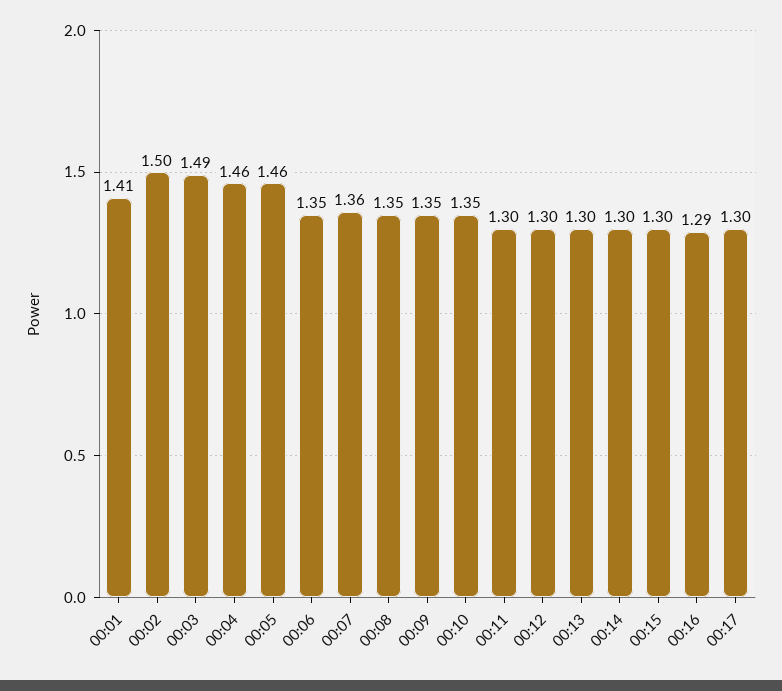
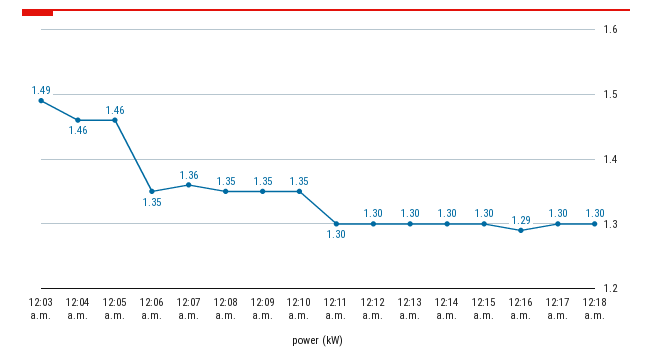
00:01: 1.41 -> none
00:02: 1.5 -> none
12:18 a.m.: none -> 1.3

